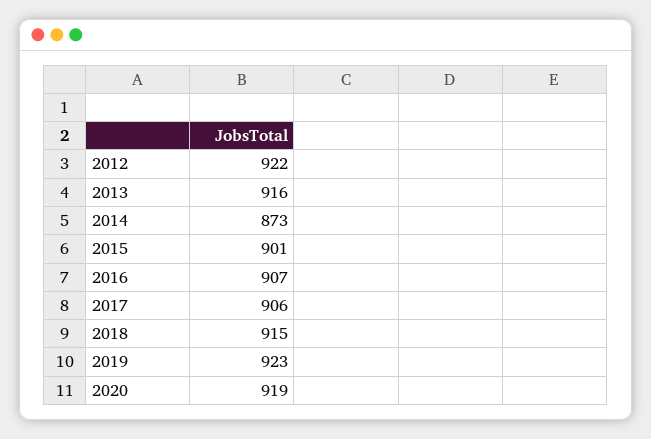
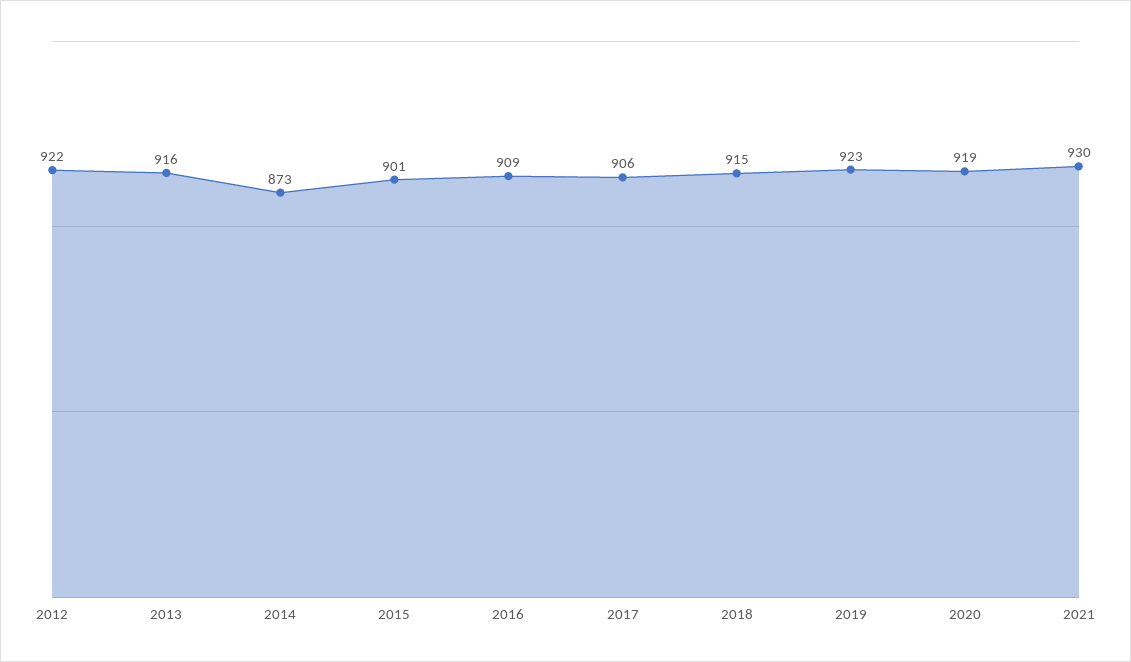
2016: 907 -> 909
2021: none -> 930

